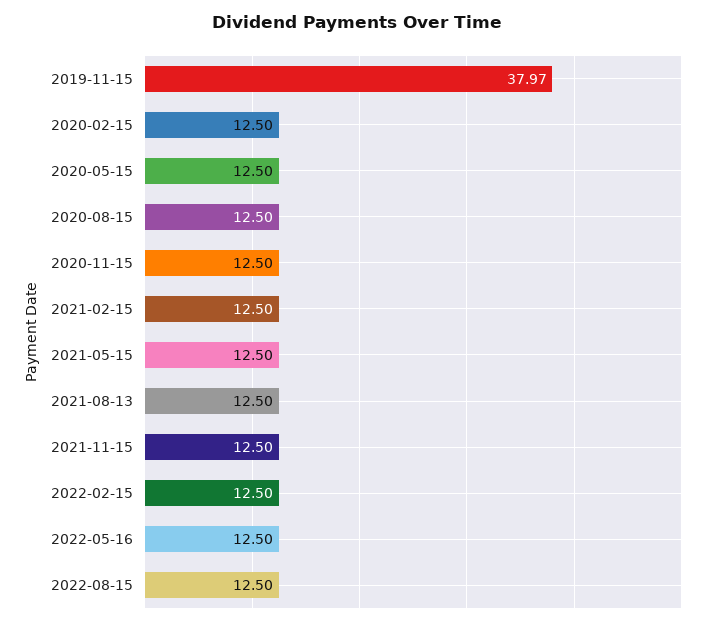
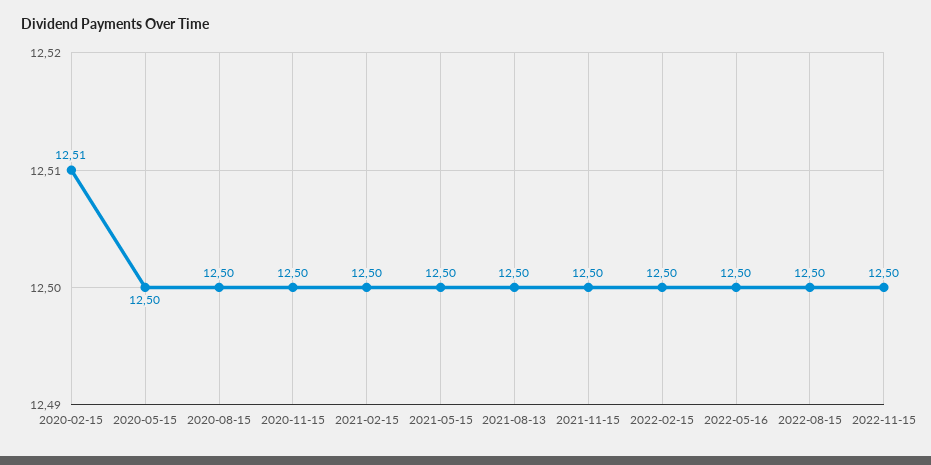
2019-11-15: 37.97 -> none
2020-02-15: 12.5 -> 12.51
2022-11-15: none -> 12.5

